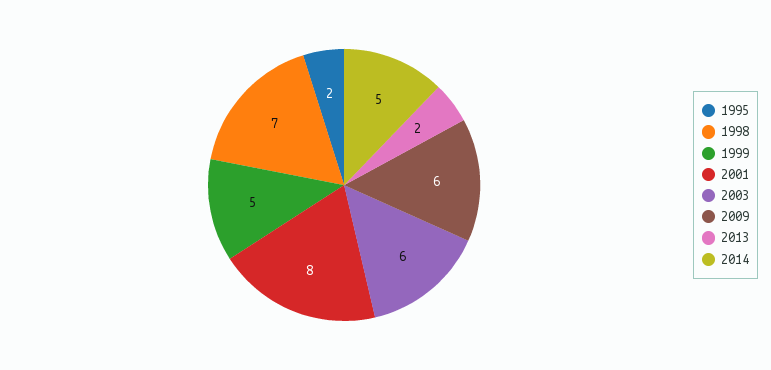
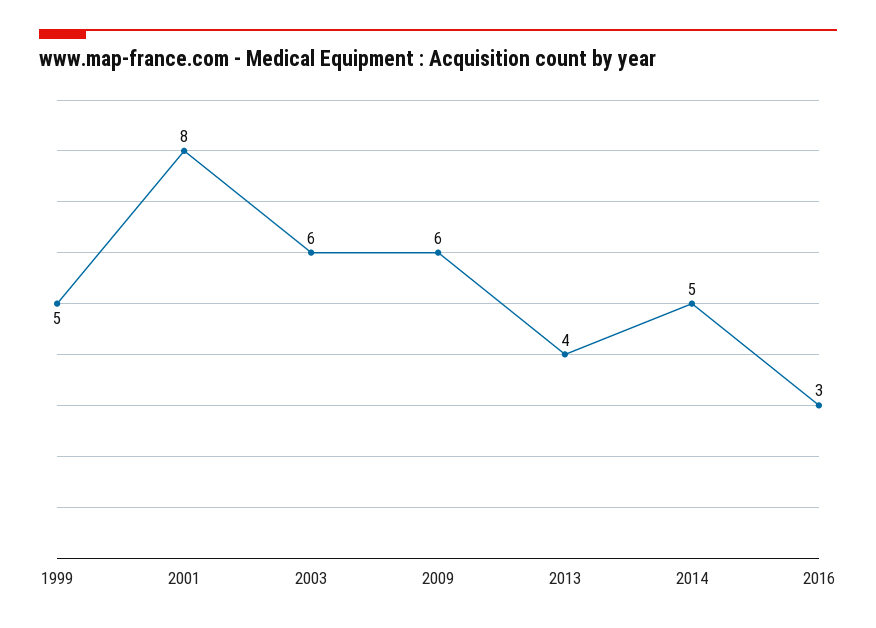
1995: 2 -> none
1998: 7 -> none
2013: 2 -> 4
2016: none -> 3

